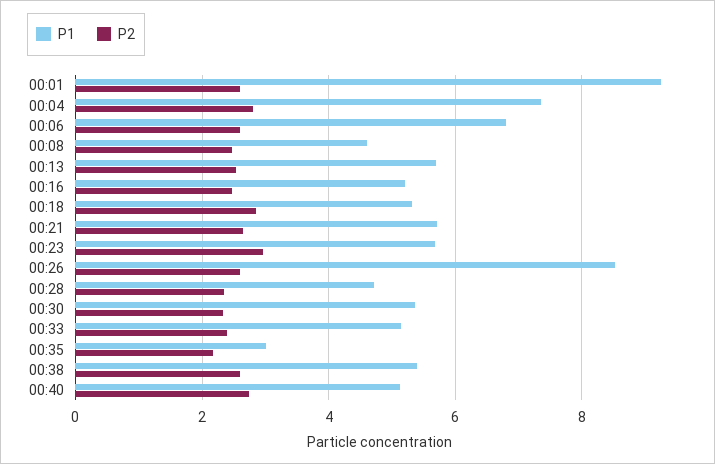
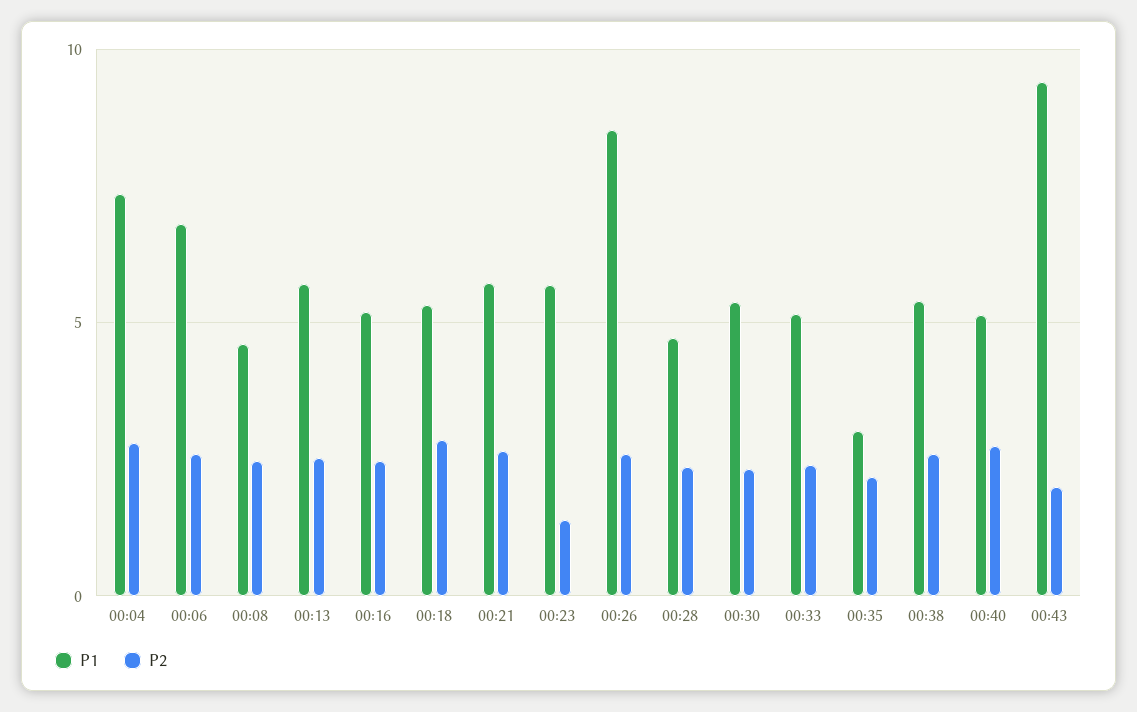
P1, 00:01: 9.2 -> none
P2, 00:01: 2.6 -> none
P2, 00:23: 3 -> 1.5
P1, 00:43: none -> 9.5
P2, 00:43: none -> 2

